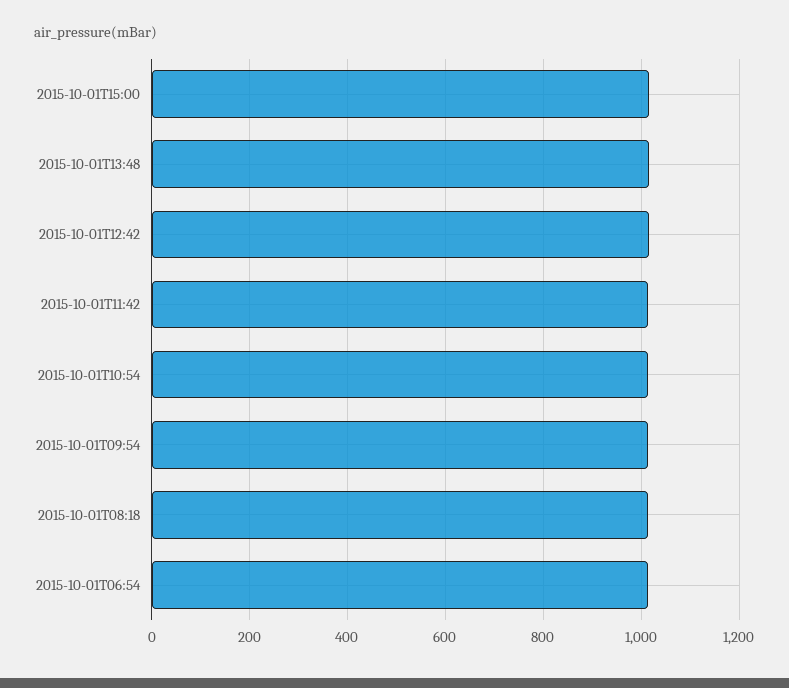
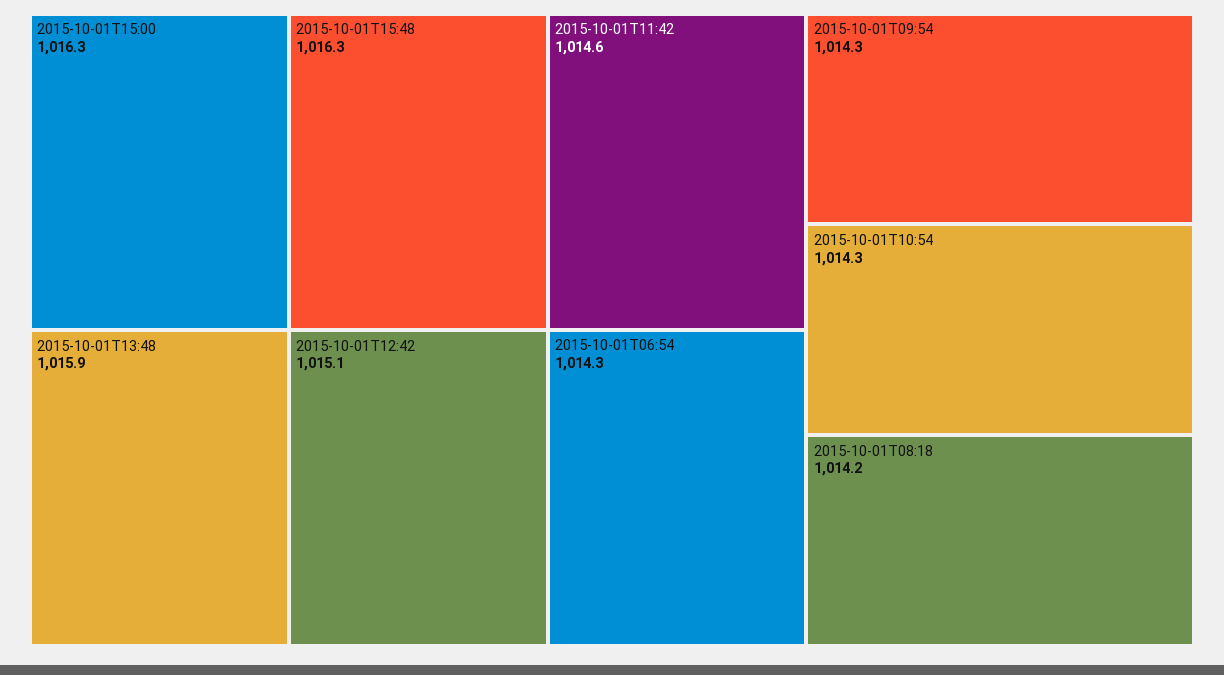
2015-10-01T15:48: none -> 1016.3

